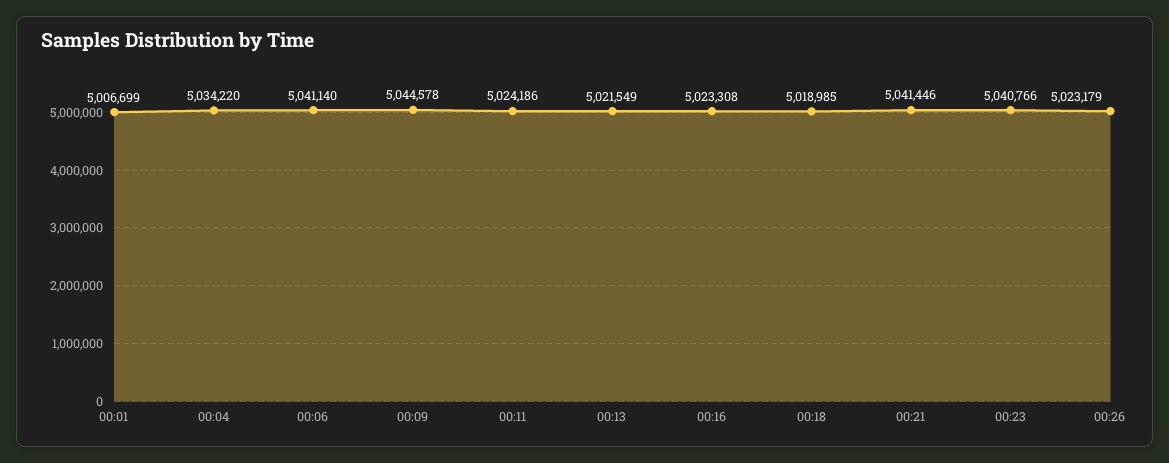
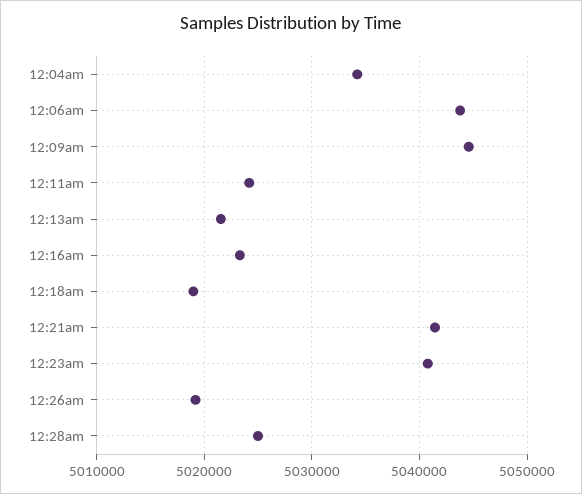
00:01: 5006699 -> none
00:06: 5041140 -> 5044000
00:26: 5023179 -> 5019000
12:28am: none -> 5025000

